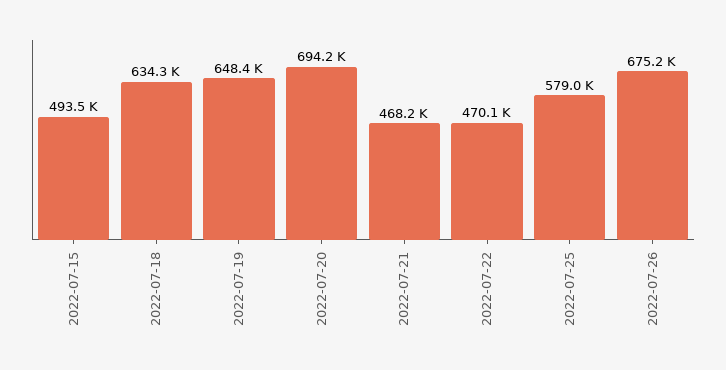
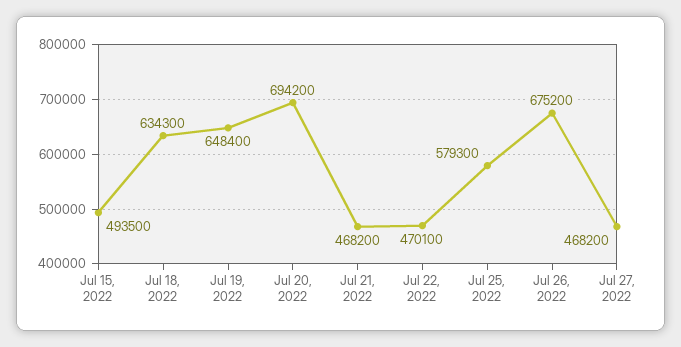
2022-07-25: 579000 -> 579300
Jul 27, 2022: none -> 468200

